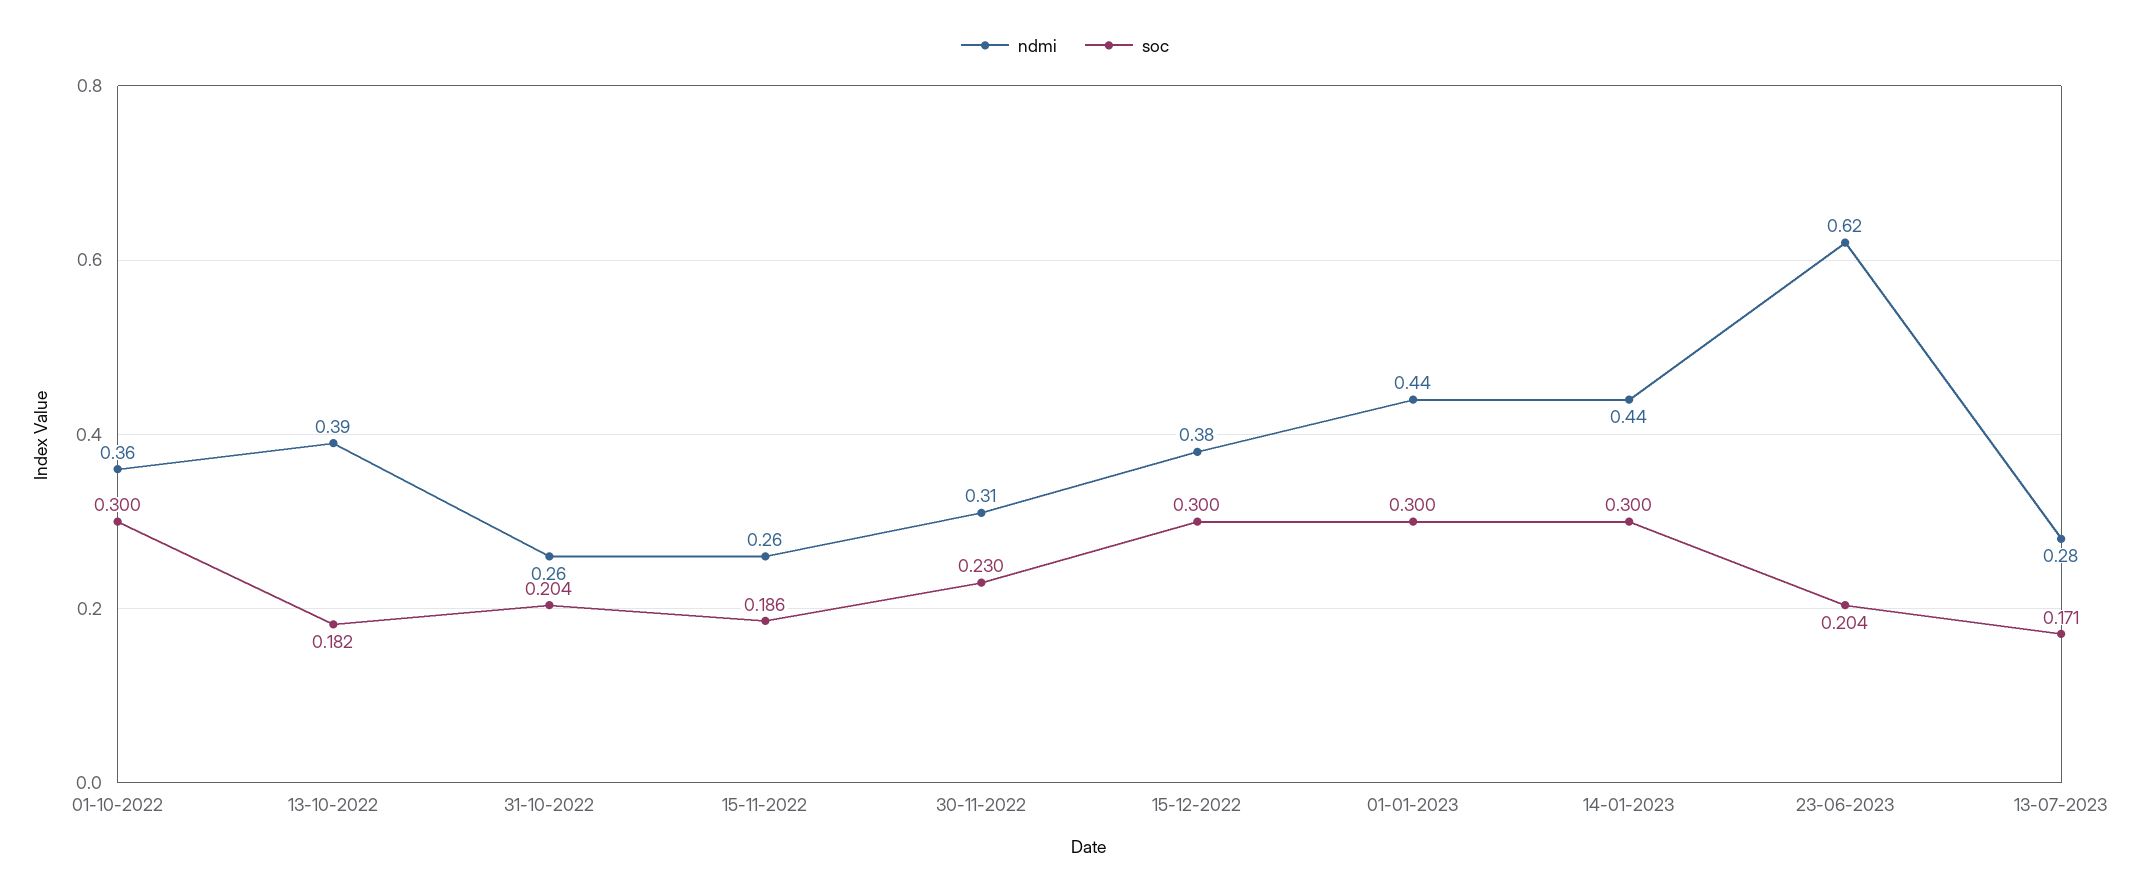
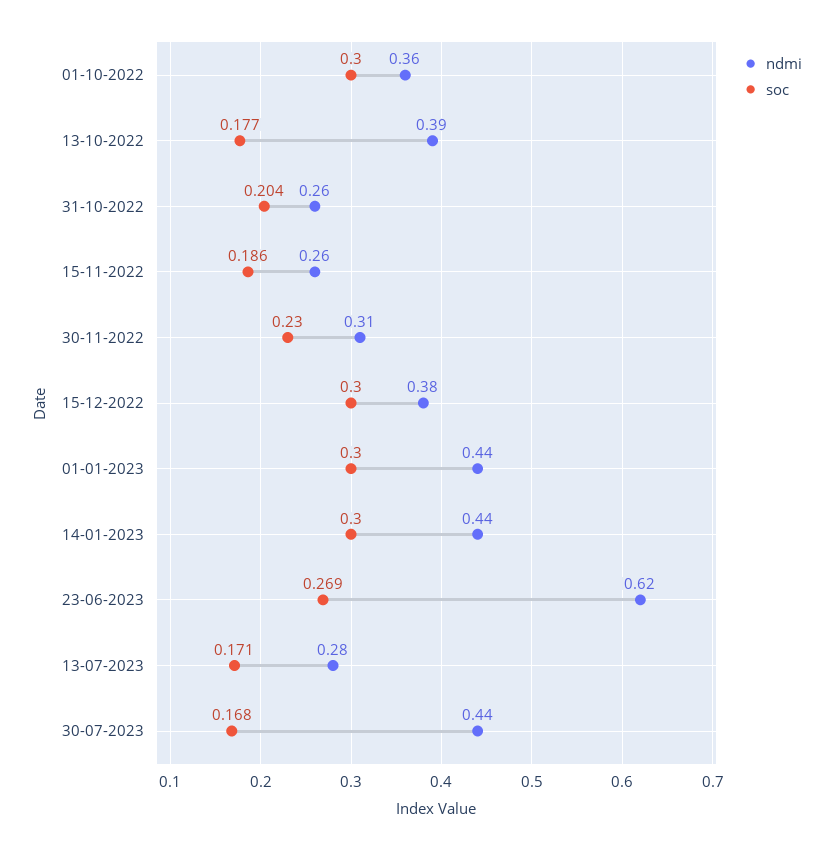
soc, 13-10-2022: 0.182 -> 0.177
soc, 23-06-2023: 0.204 -> 0.269
ndmi, 30-07-2023: none -> 0.44
soc, 30-07-2023: none -> 0.168

